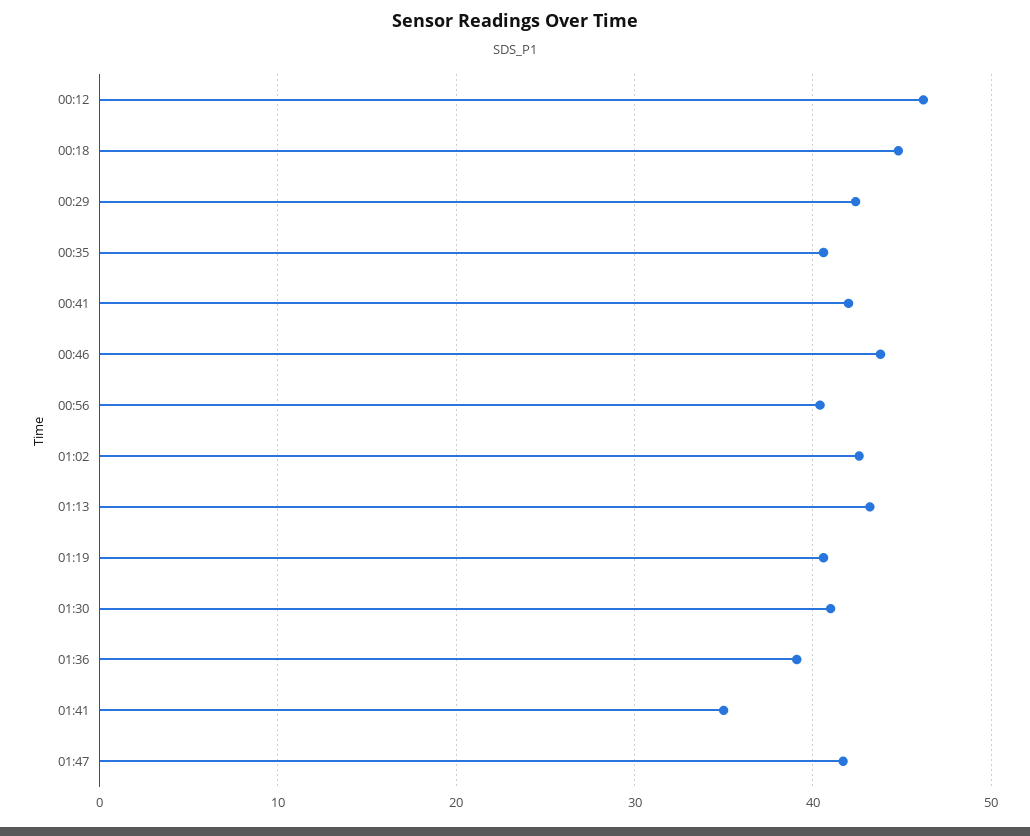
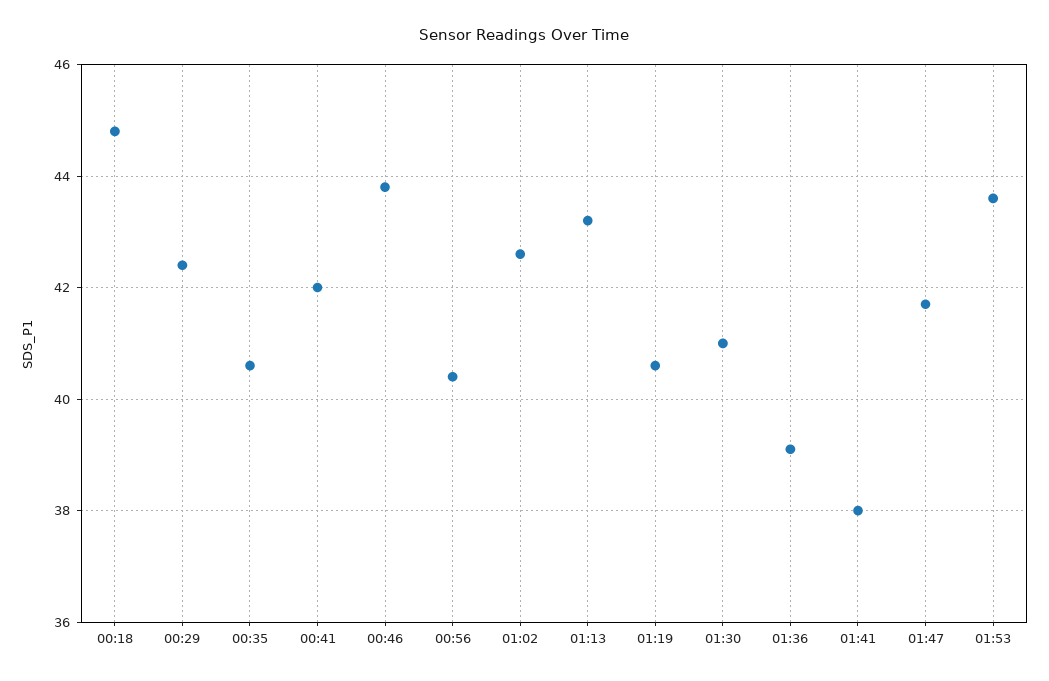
00:12: 46 -> none
01:41: 35 -> 38
01:53: none -> 43.5

